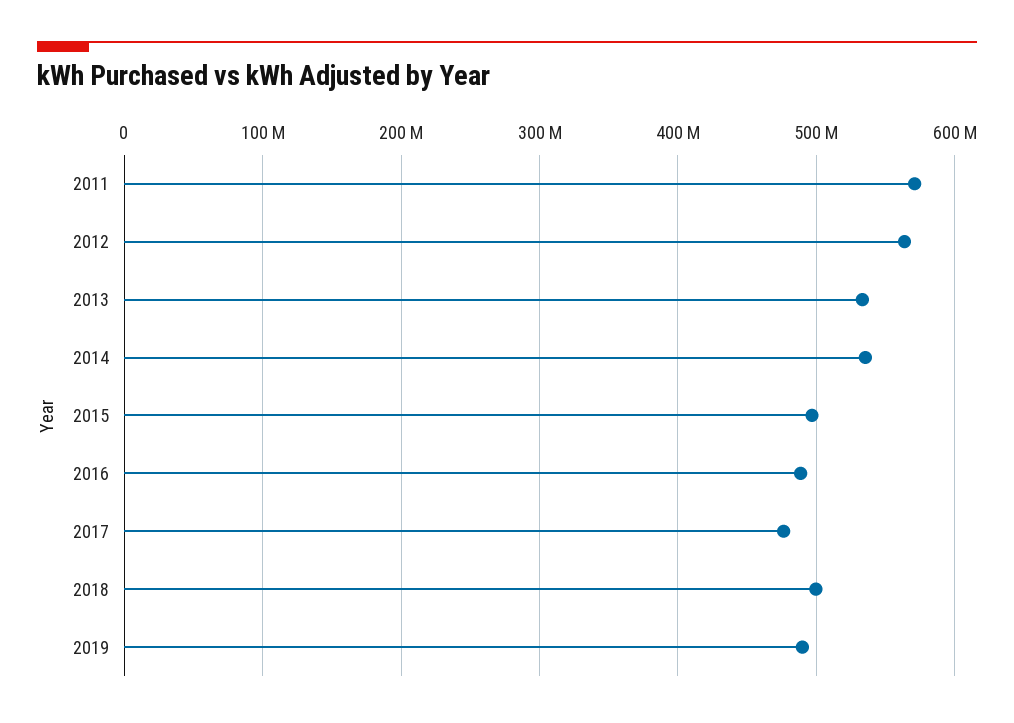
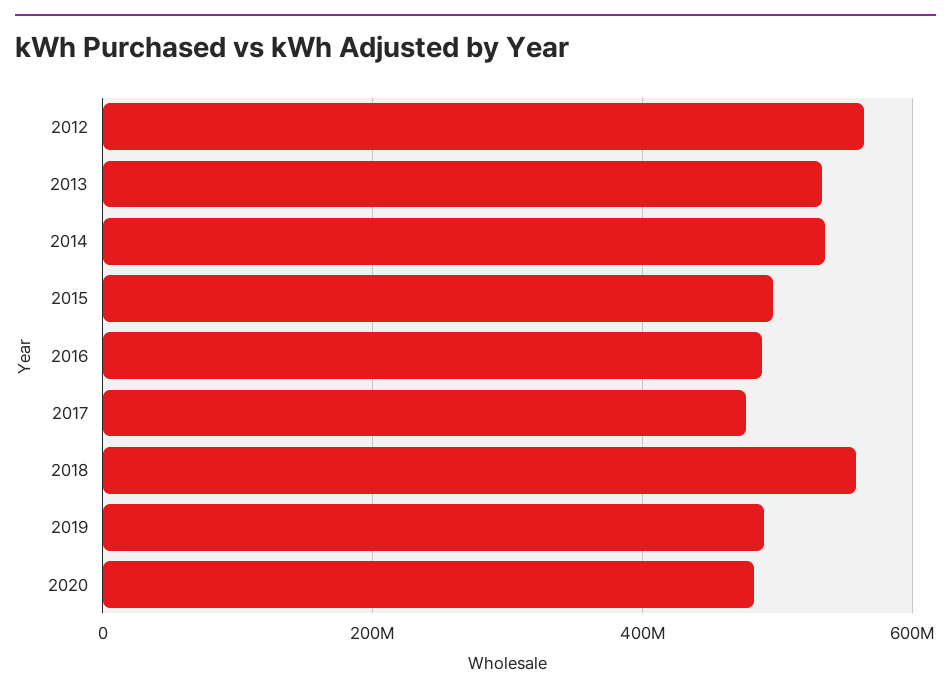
2011: 570000000 -> none
2018: 500000000 -> 560000000
2020: none -> 480000000

